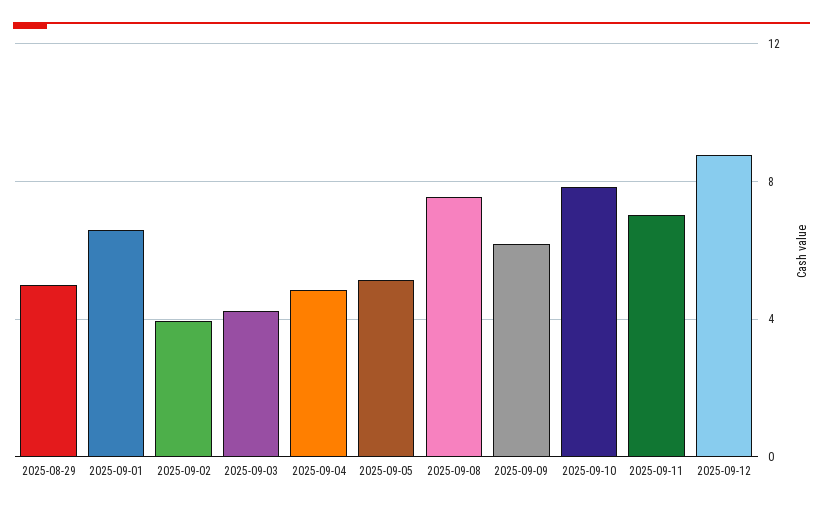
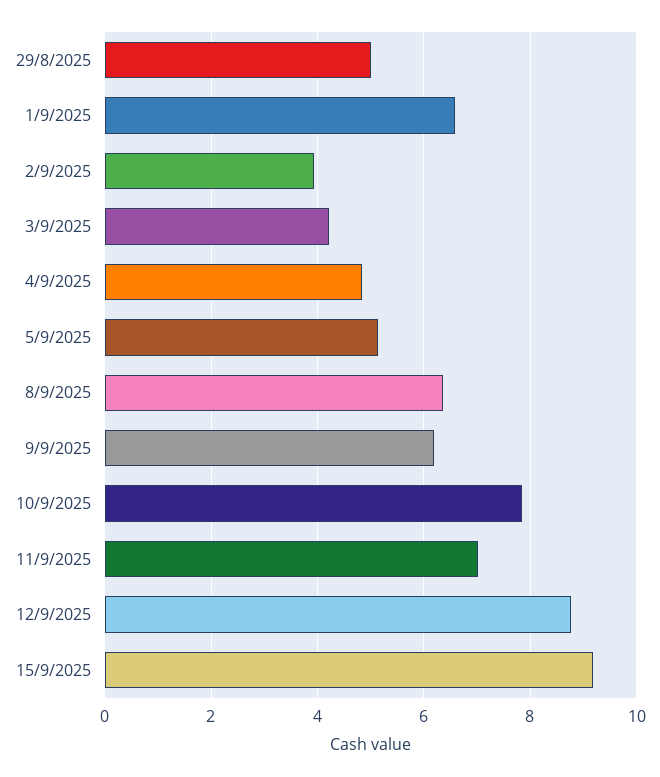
2025-09-08: 7.5 -> 6.4
15/9/2025: none -> 9.2

